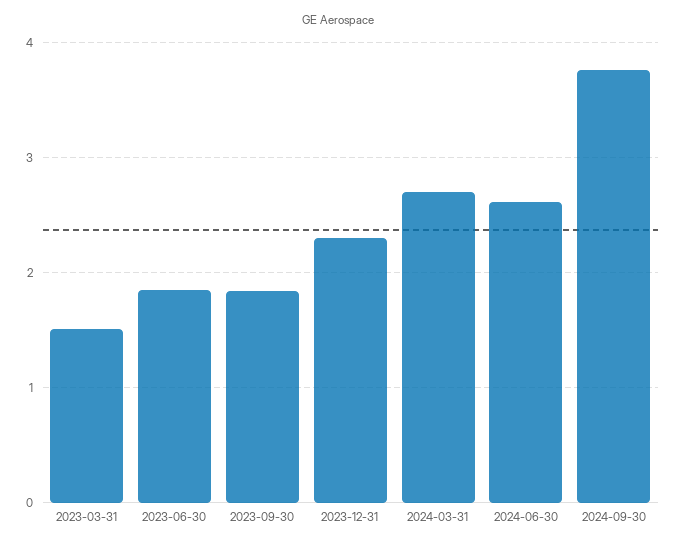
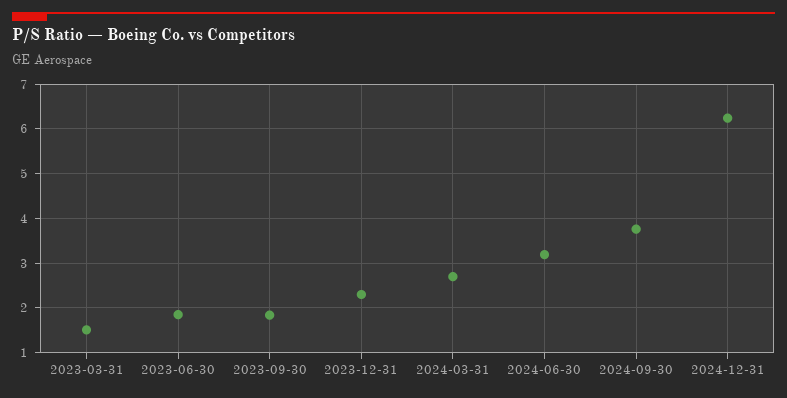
2024-06-30: 2.6 -> 3.2
2024-12-31: none -> 6.2

